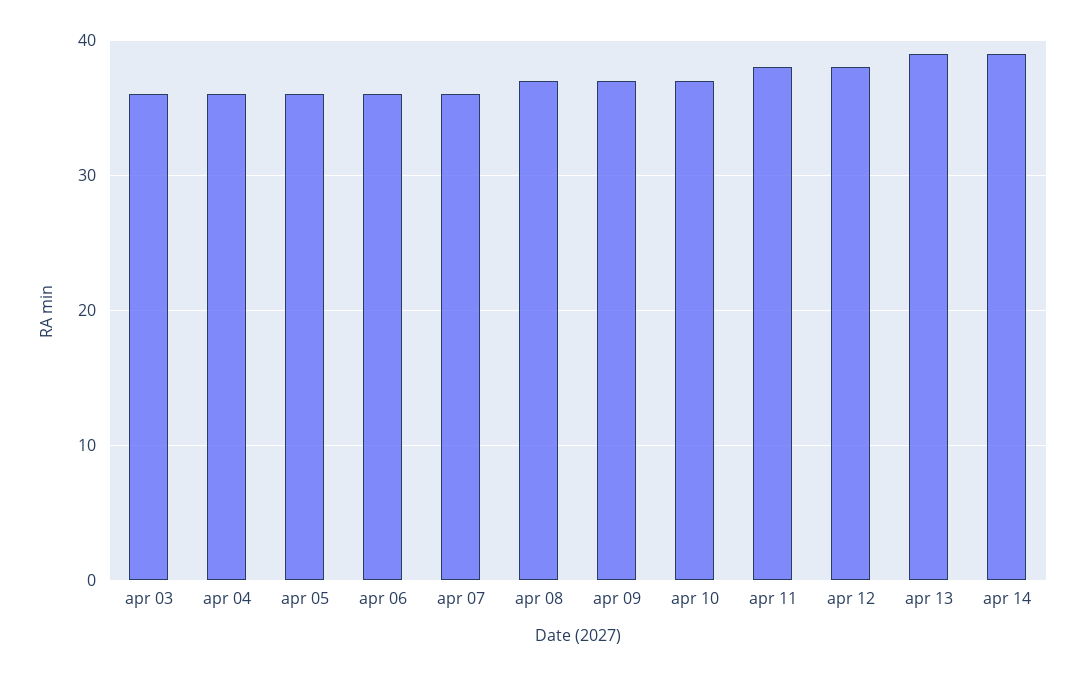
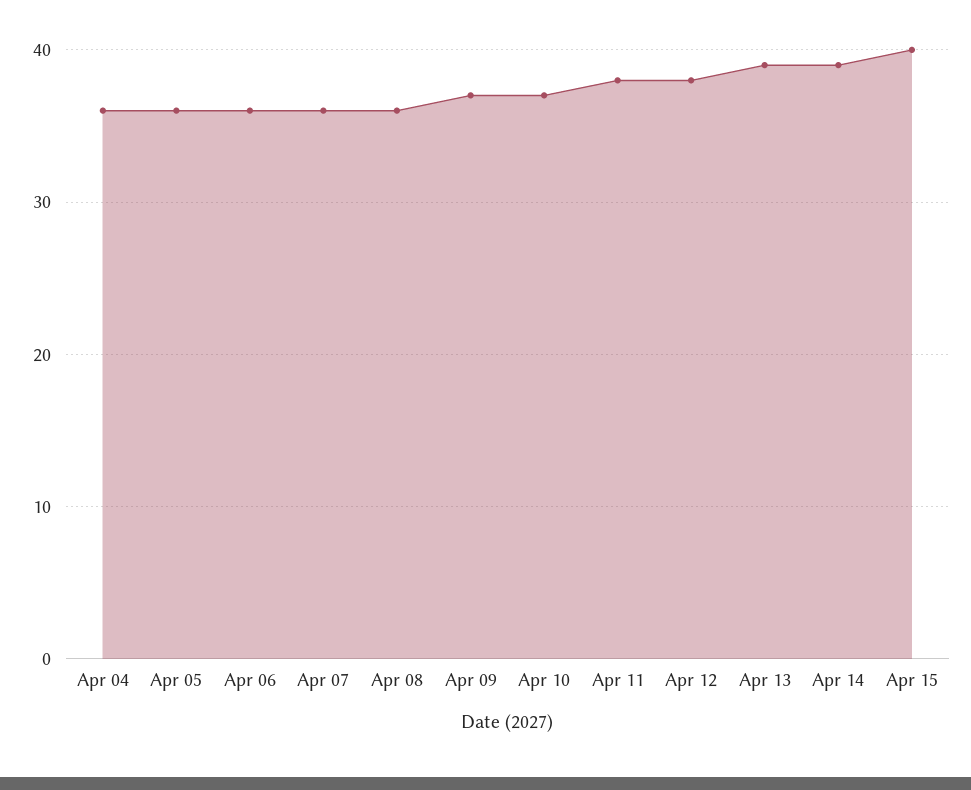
apr 03: 36 -> none
apr 08: 37 -> 36
Apr 15: none -> 40

